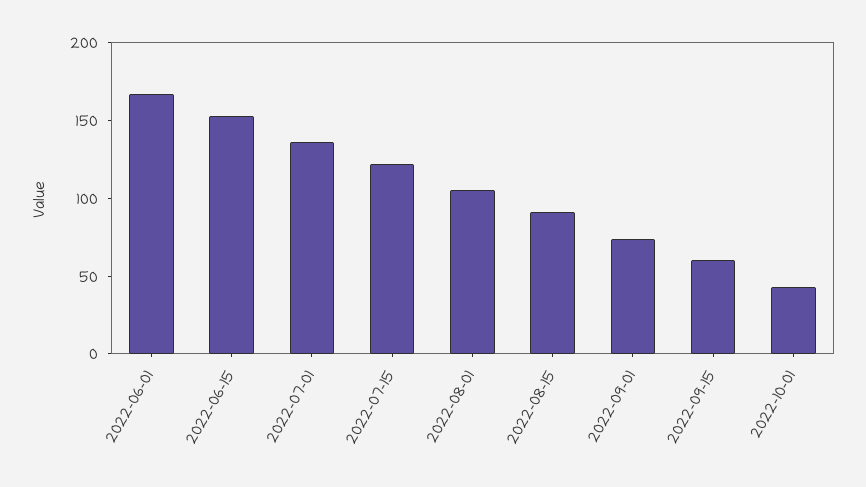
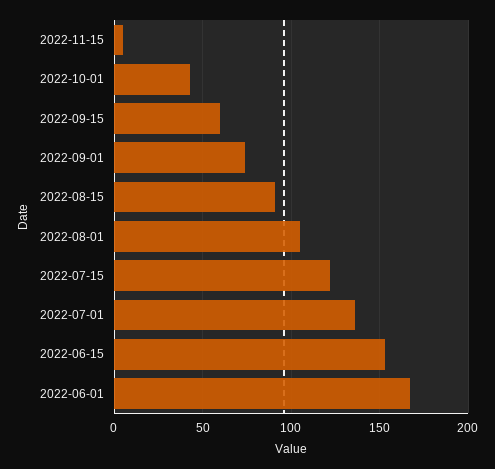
2022-11-15: none -> 5

